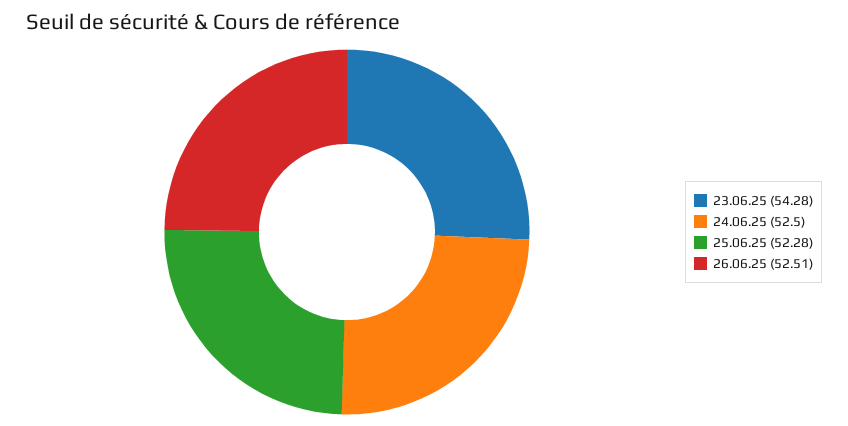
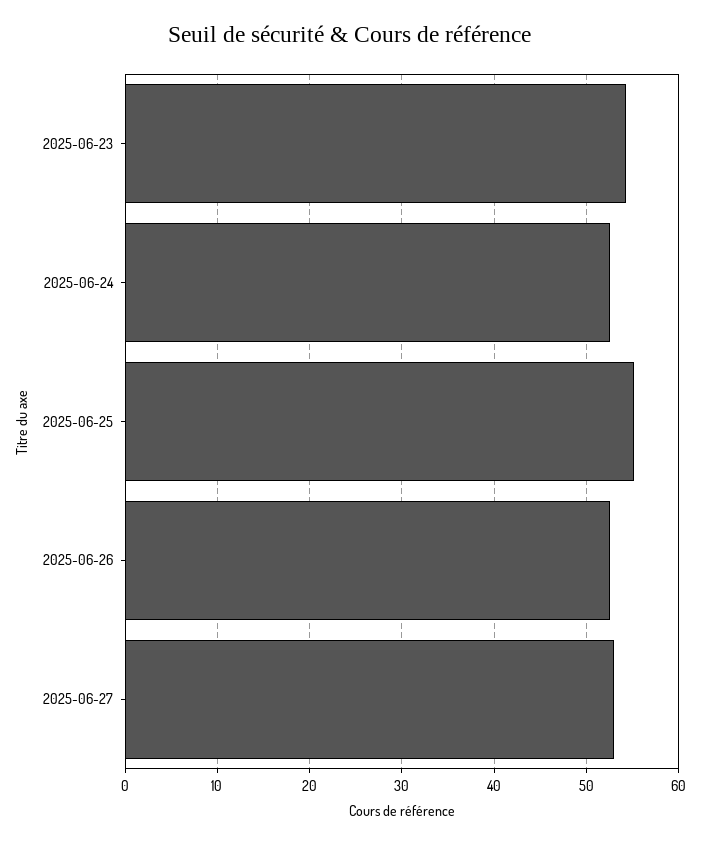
25.06.25: 52.28 -> 55
2025-06-27: none -> 53

